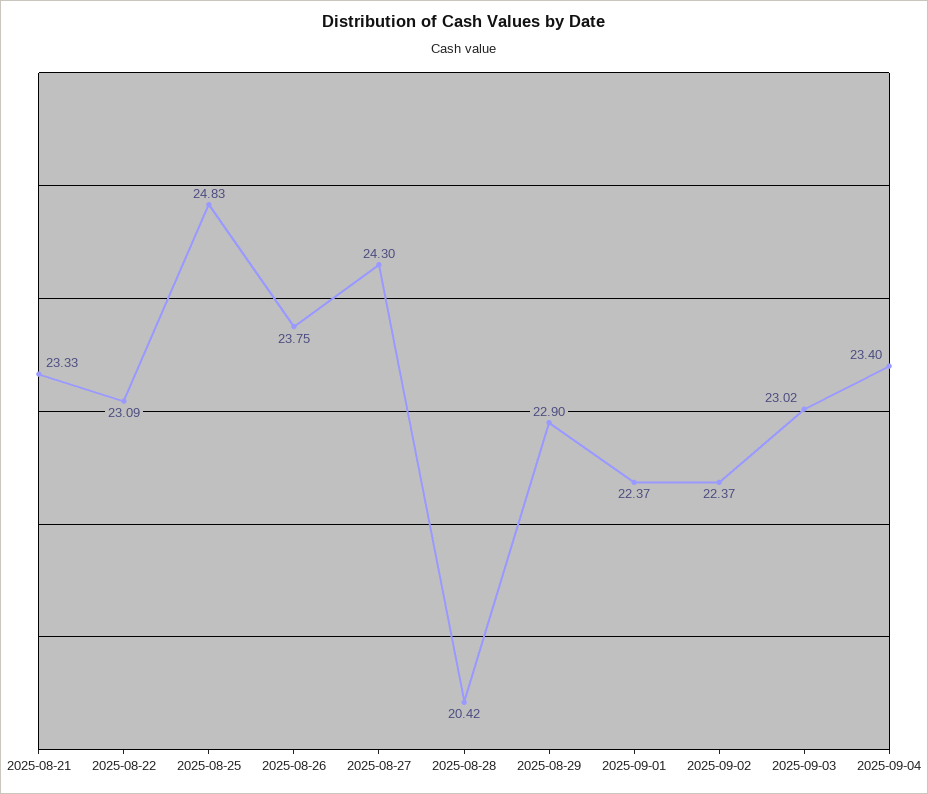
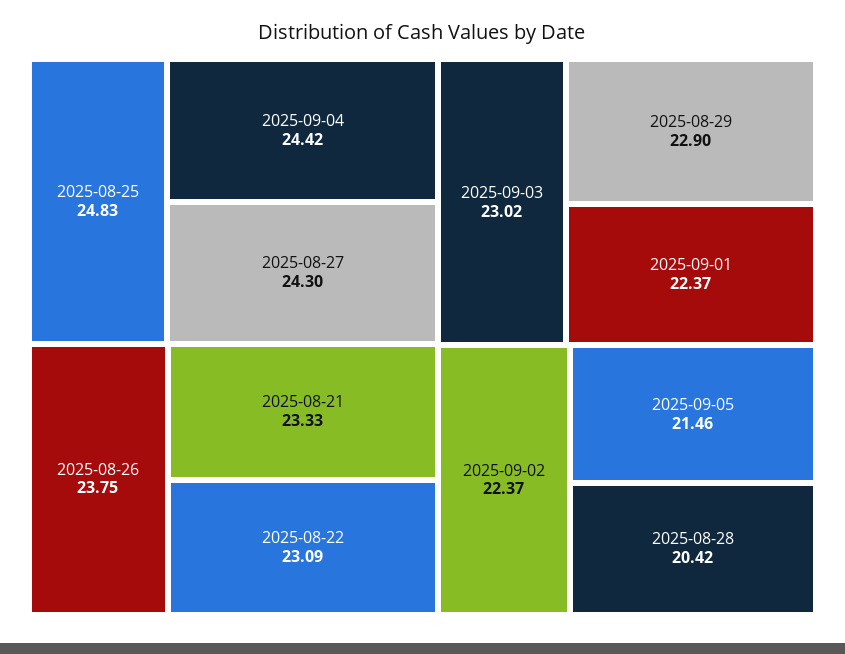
2025-09-04: 23.4 -> 24.42
2025-09-05: none -> 21.46

